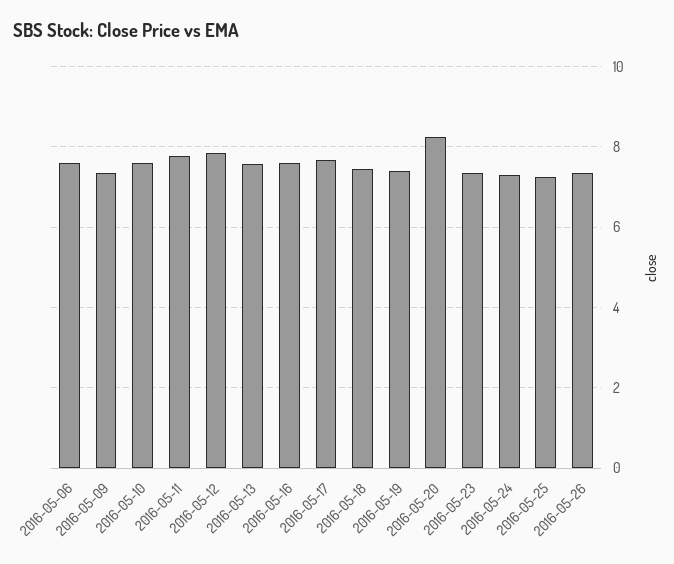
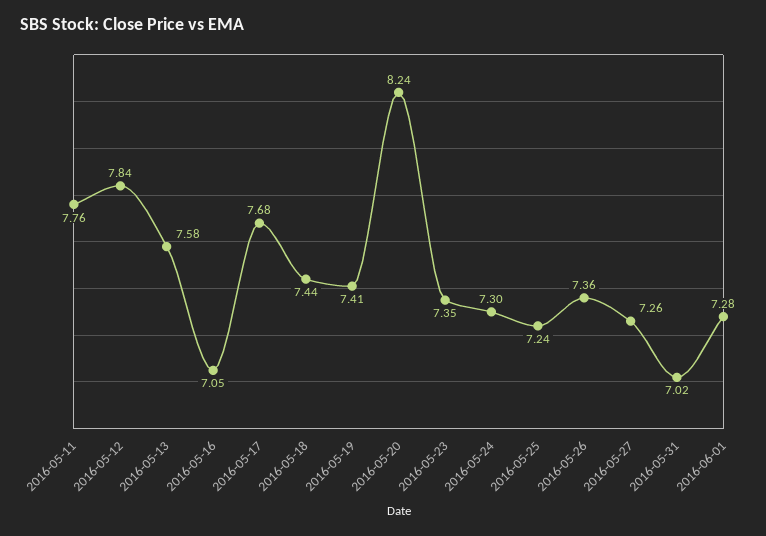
2016-05-06: 7.6 -> none
2016-05-09: 7.4 -> none
2016-05-10: 7.6 -> none
2016-05-16: 7.6 -> 7.05
2016-05-27: none -> 7.26
2016-05-31: none -> 7.02
2016-06-01: none -> 7.28

